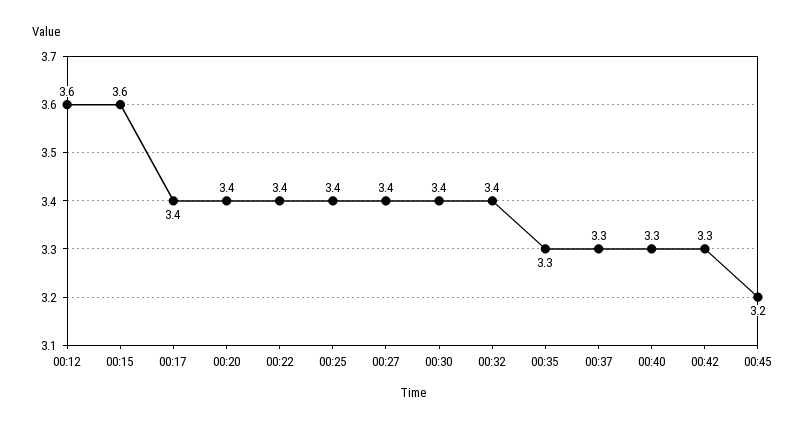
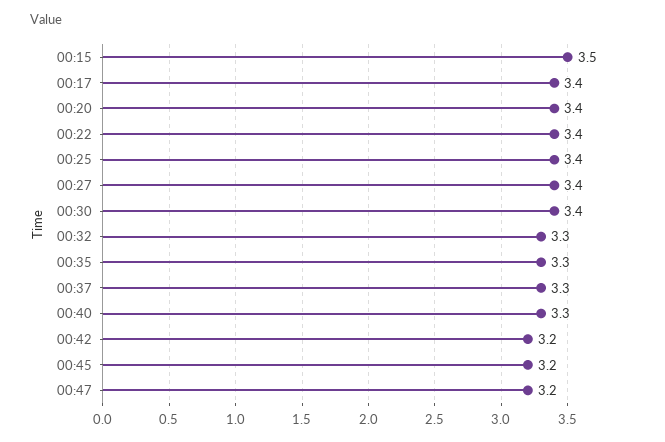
00:12: 3.6 -> none
00:15: 3.6 -> 3.5
00:32: 3.4 -> 3.3
00:42: 3.3 -> 3.2
00:47: none -> 3.2

